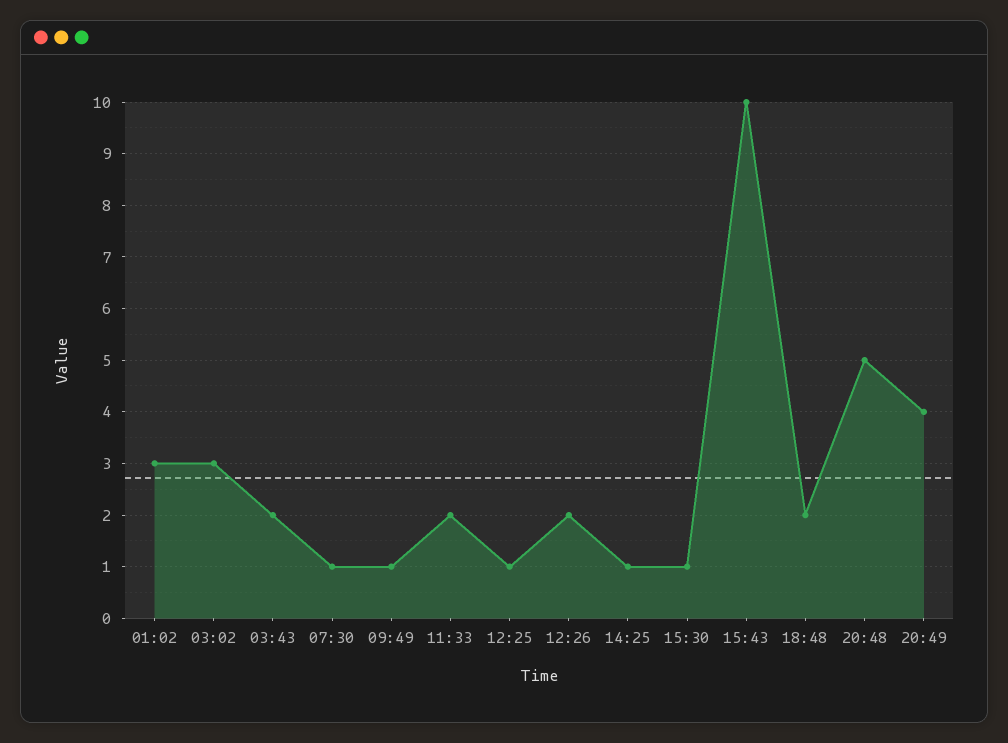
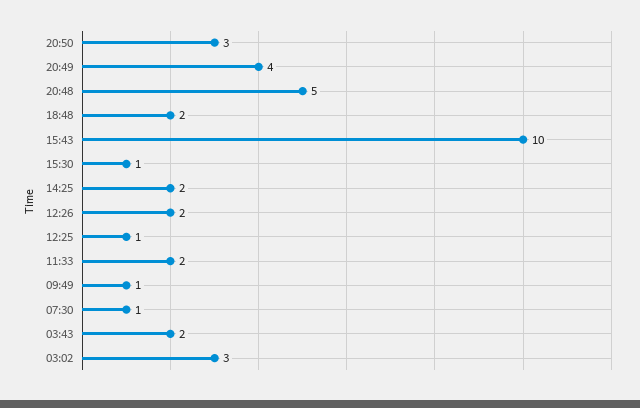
01:02: 3 -> none
14:25: 1 -> 2
20:50: none -> 3

